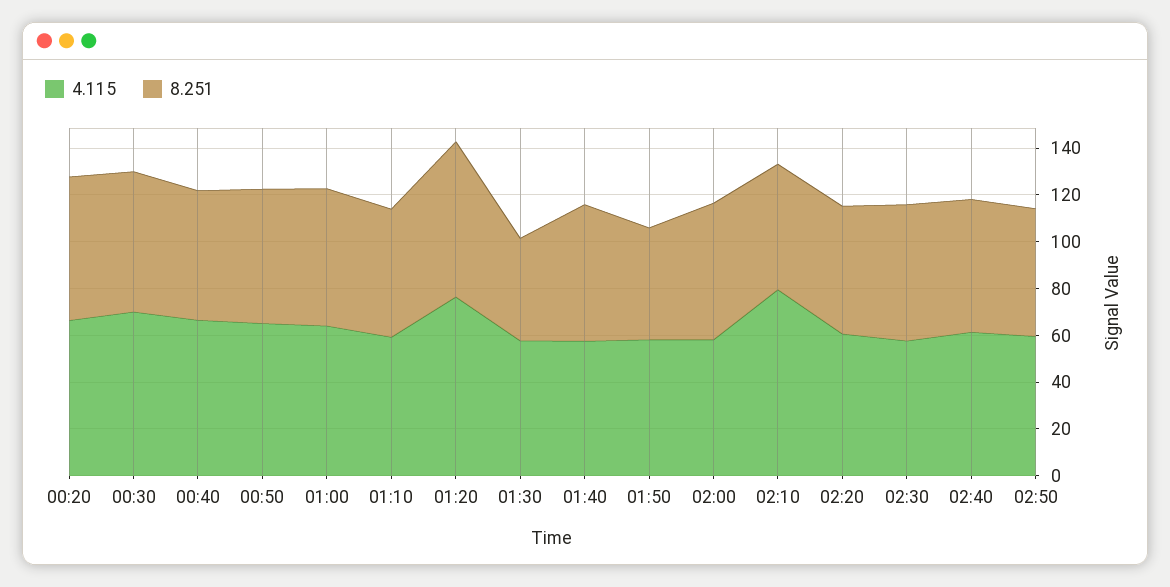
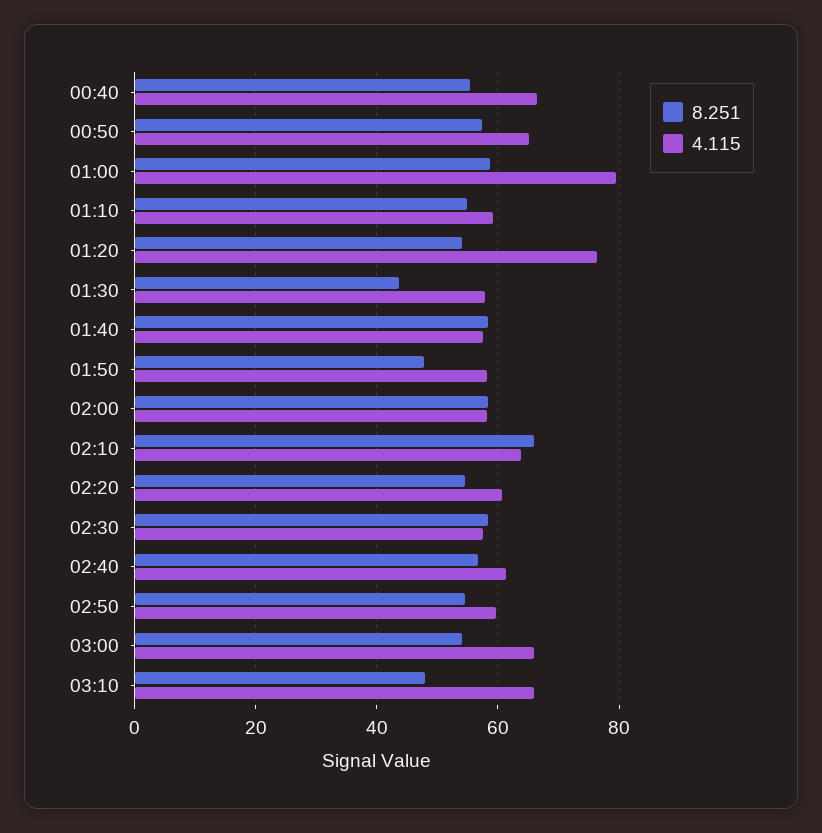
4.115, 00:20: 65 -> none
8.251, 00:20: 60 -> none
4.115, 00:30: 70 -> none
8.251, 00:30: 60 -> none
4.115, 01:00: 65 -> 80
8.251, 01:20: 65 -> 54
4.115, 02:10: 80 -> 64
8.251, 02:10: 55 -> 66
8.251, 03:00: none -> 54
4.115, 03:00: none -> 66
8.251, 03:10: none -> 48
4.115, 03:10: none -> 66

